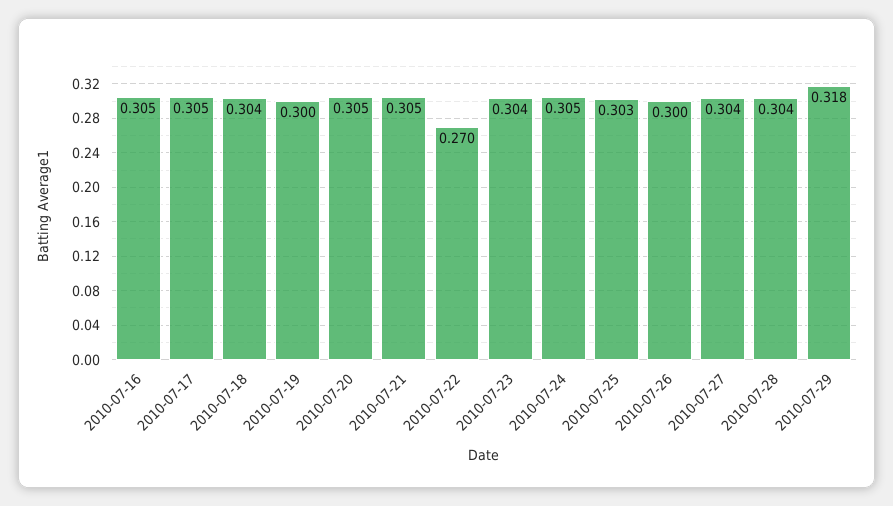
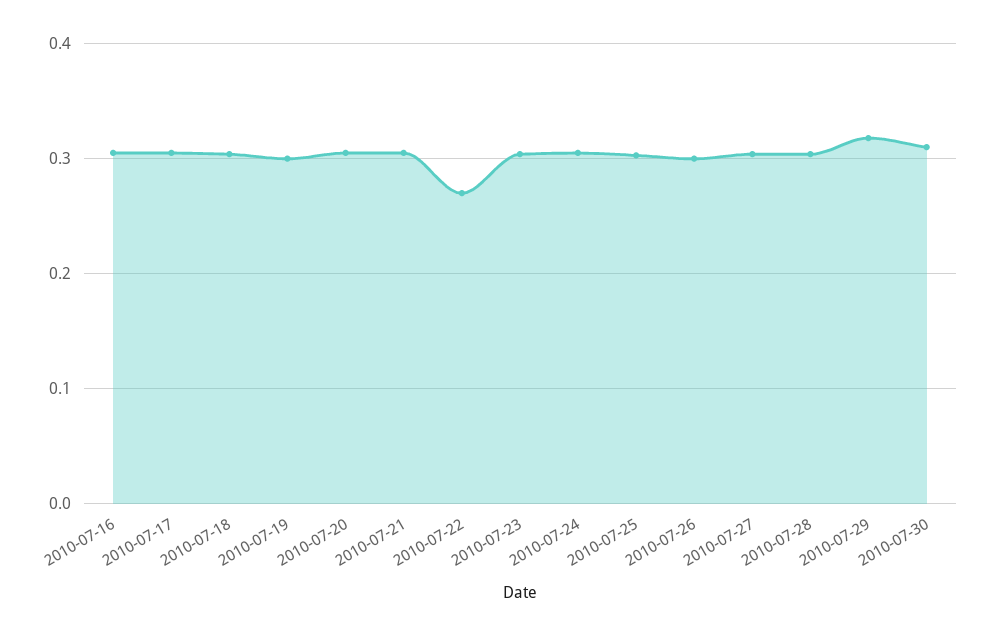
2010-07-30: none -> 0.31

